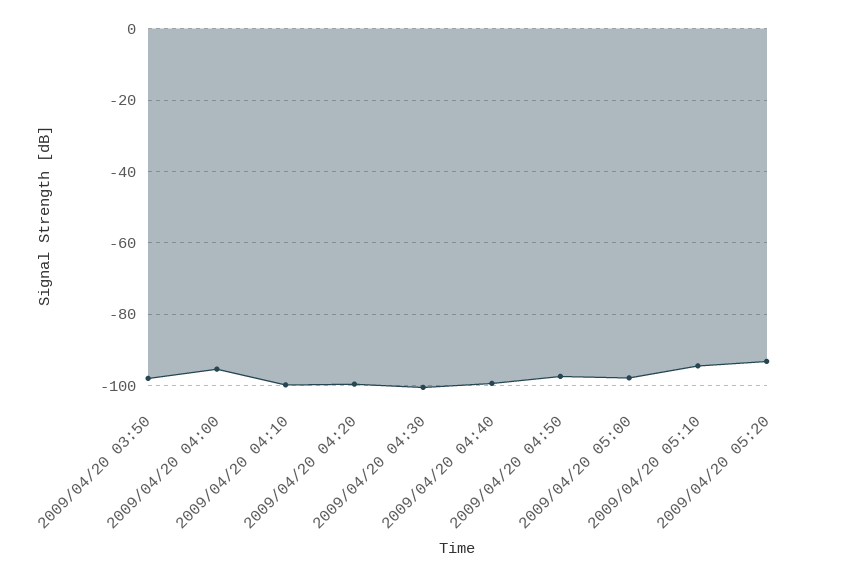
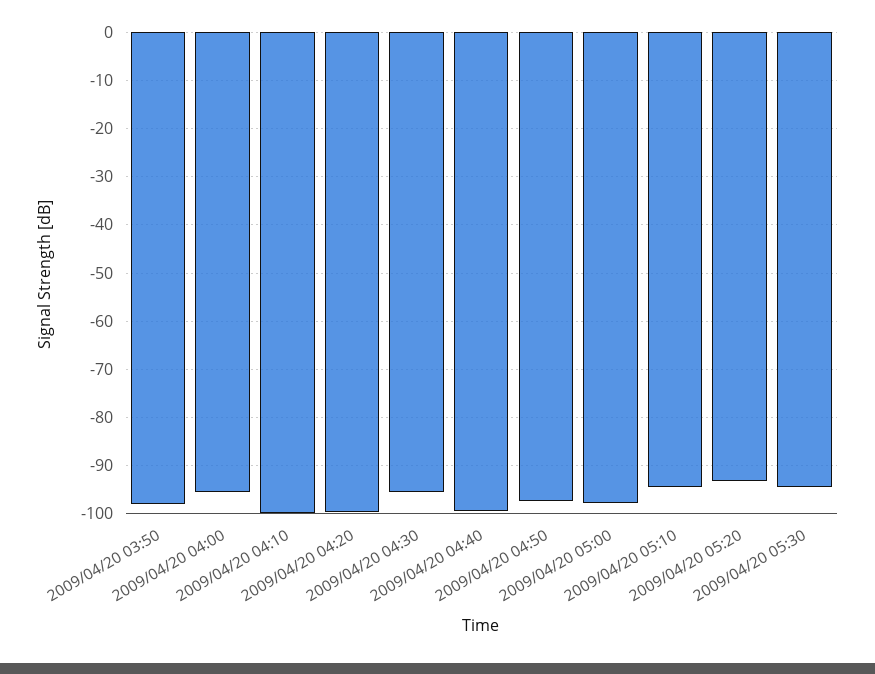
2009/04/20 04:30: -100 -> -96
2009/04/20 05:30: none -> -94

